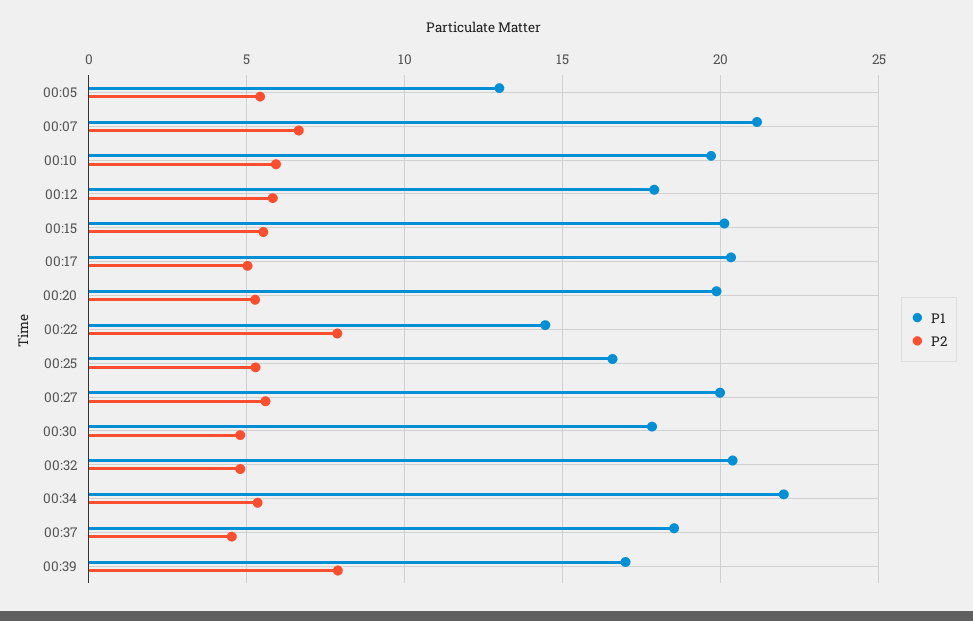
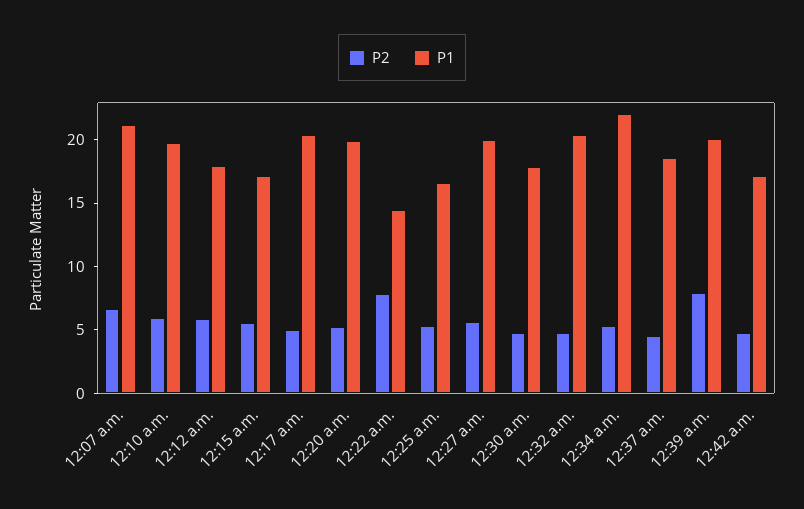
P1, 00:05: 13 -> none
P2, 00:05: 5.5 -> none
P1, 00:15: 20 -> 17
P1, 00:39: 17 -> 20
P2, 12:42 a.m.: none -> 5
P1, 12:42 a.m.: none -> 17

